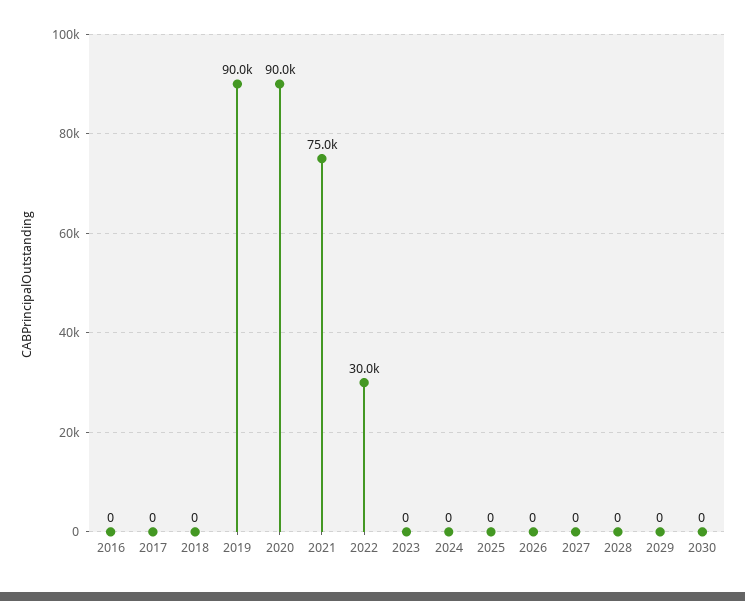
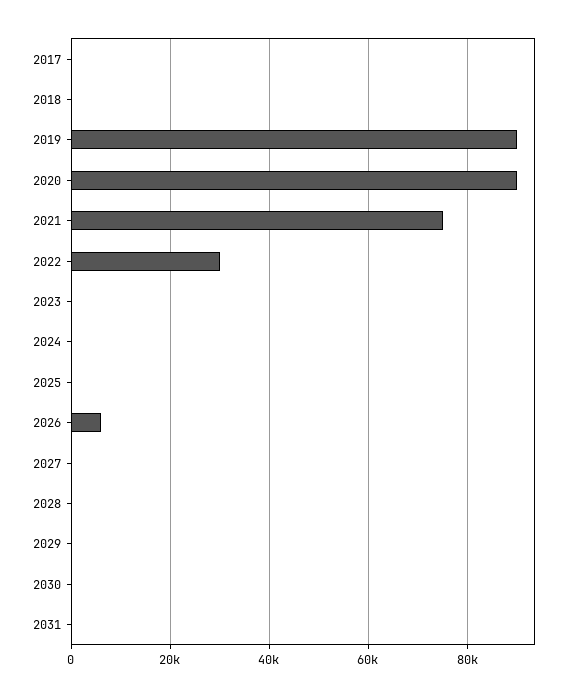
2016: 0 -> none
2026: 0 -> 6000
2031: none -> 0

